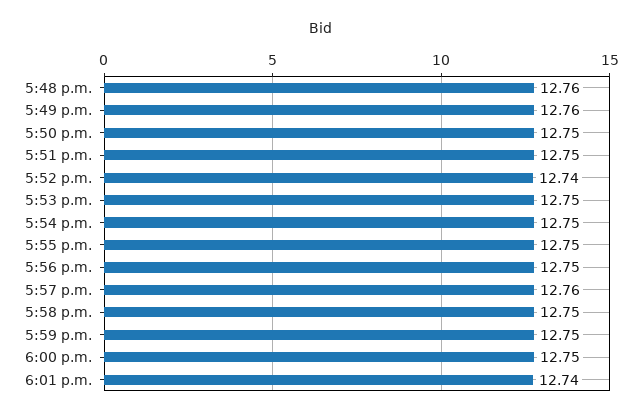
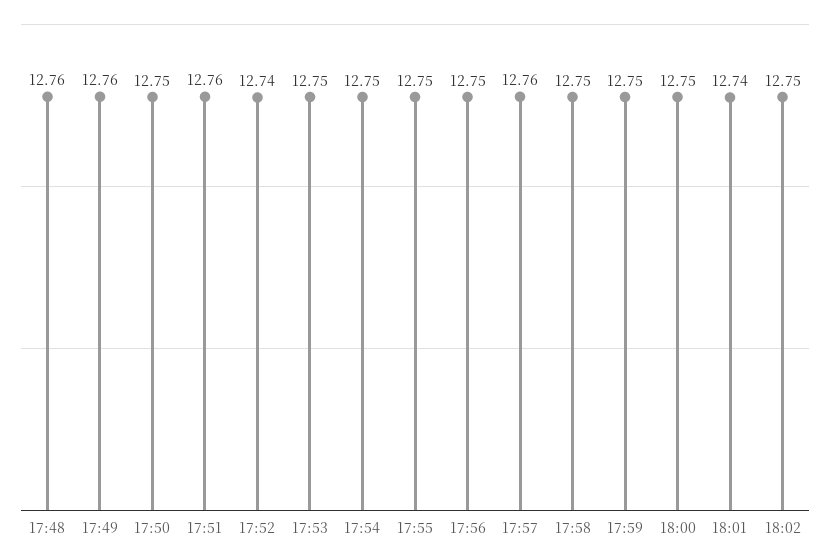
5:51 p.m.: 12.75 -> 12.76
18:02: none -> 12.75

